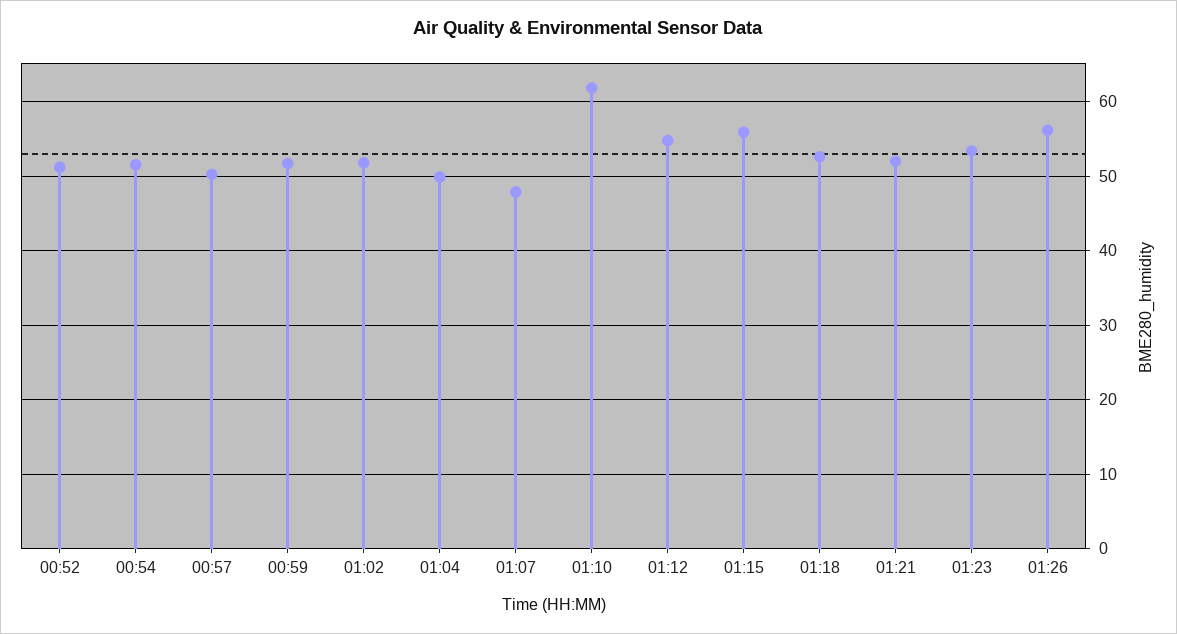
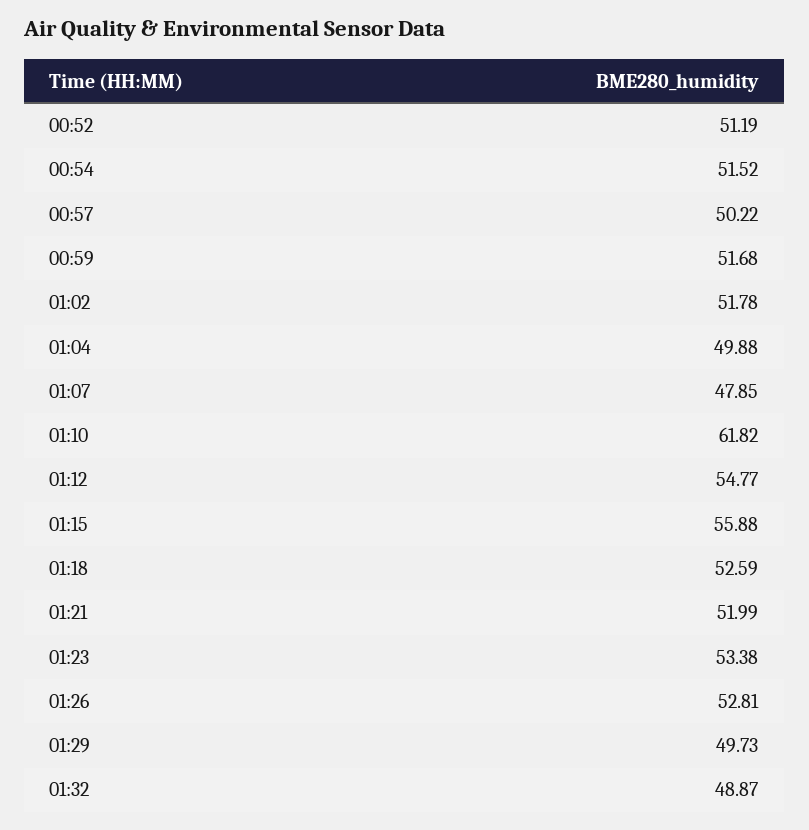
01:26: 56 -> 52.81
01:29: none -> 49.73
01:32: none -> 48.87

